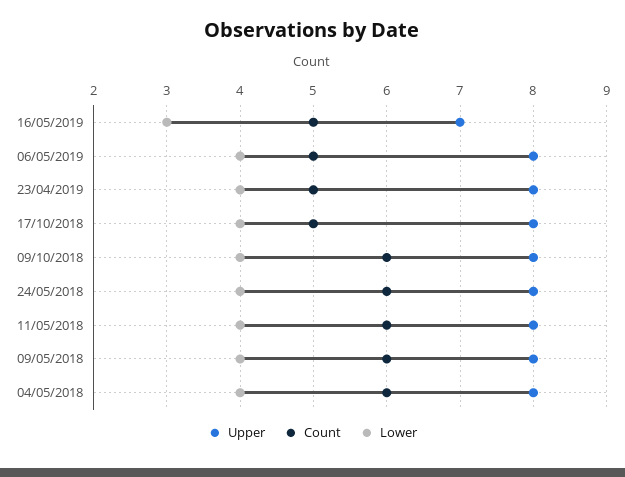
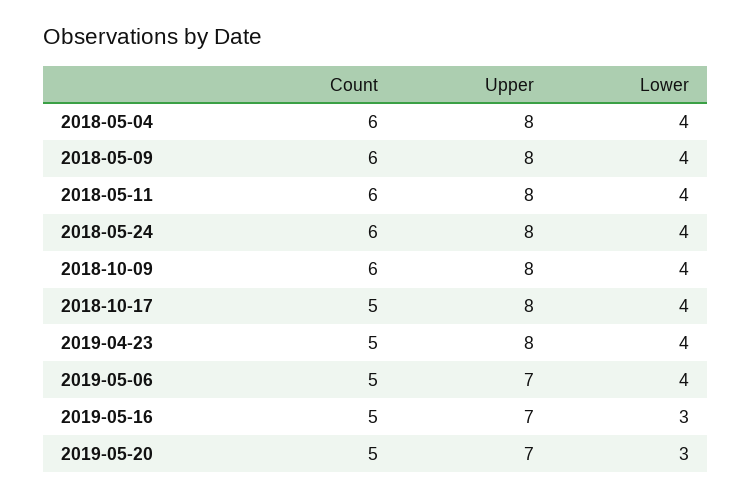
Upper, 06/05/2019: 8 -> 7
Count, 2019-05-20: none -> 5
Upper, 2019-05-20: none -> 7
Lower, 2019-05-20: none -> 3

